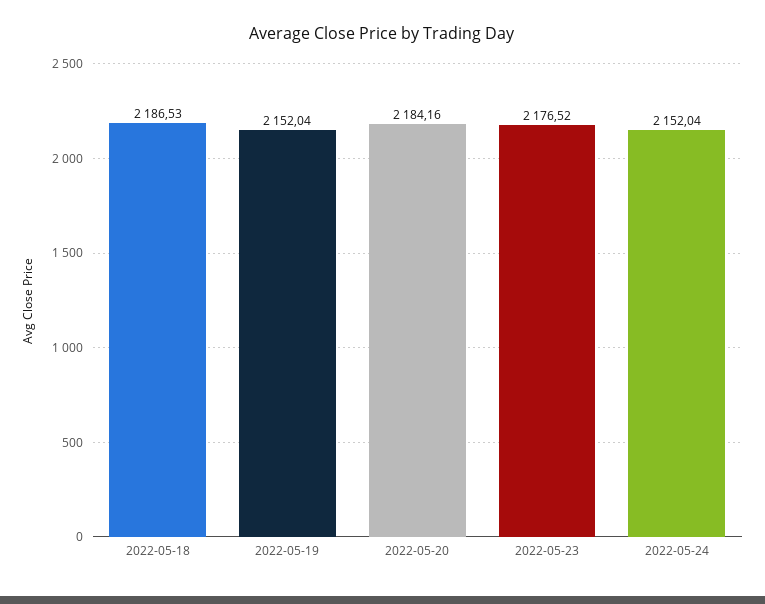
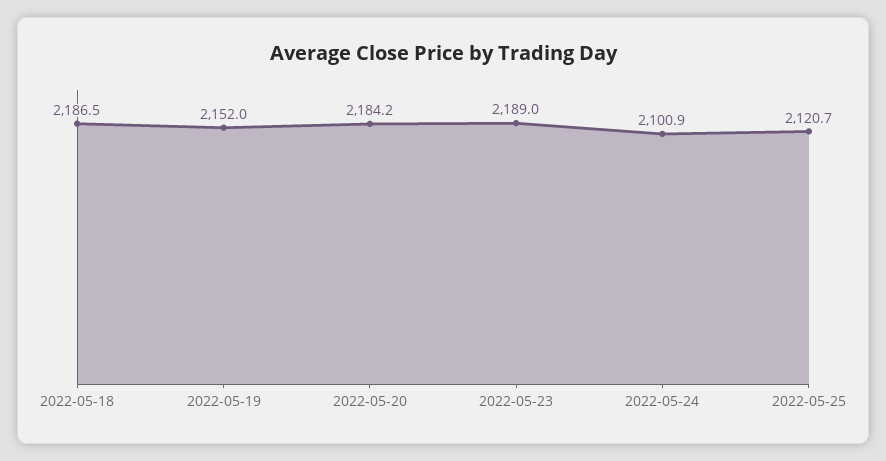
2022-05-23: 2176.52 -> 2189
2022-05-24: 2152.04 -> 2100.9
2022-05-25: none -> 2120.7

